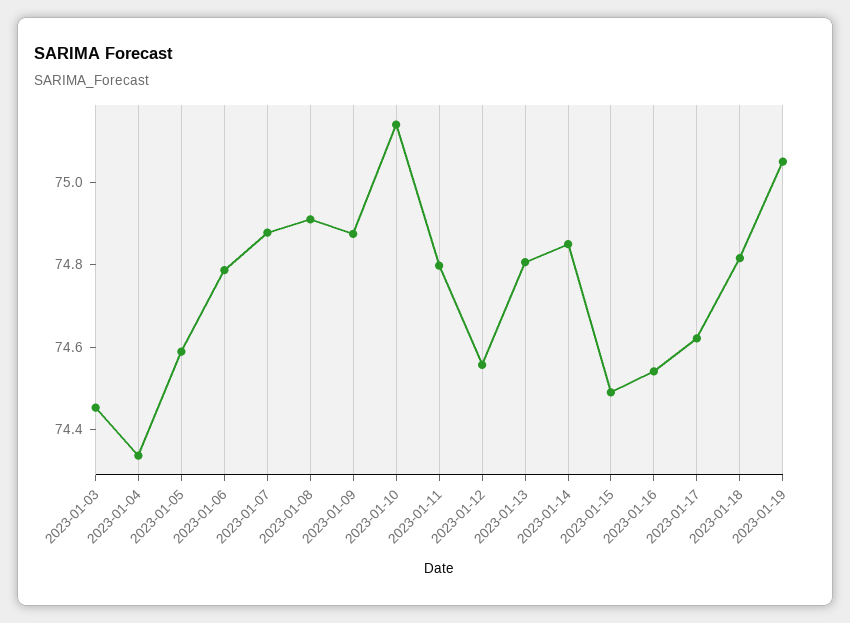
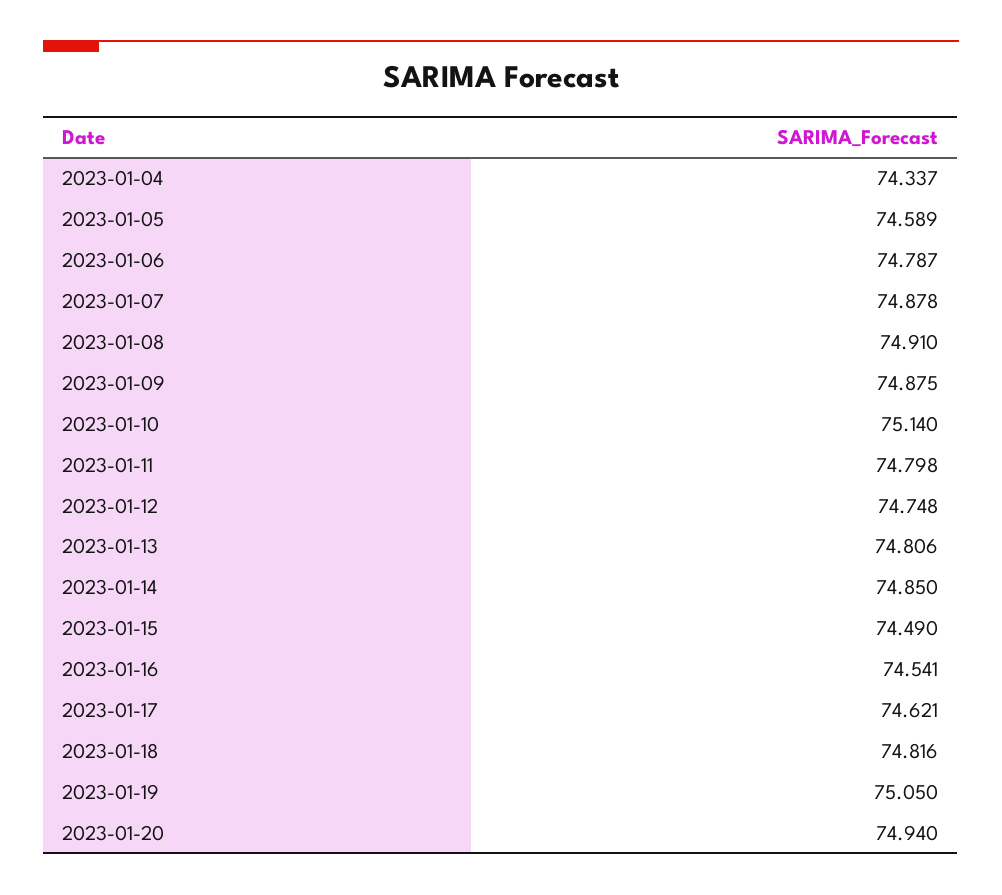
2023-01-03: 74.45 -> none
2023-01-12: 74.55 -> 74.748
2023-01-20: none -> 74.94

